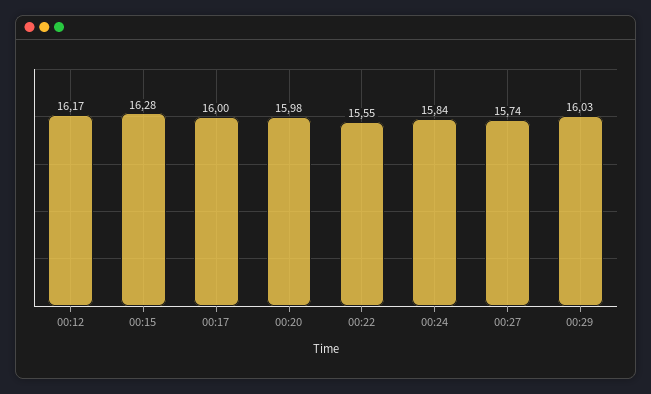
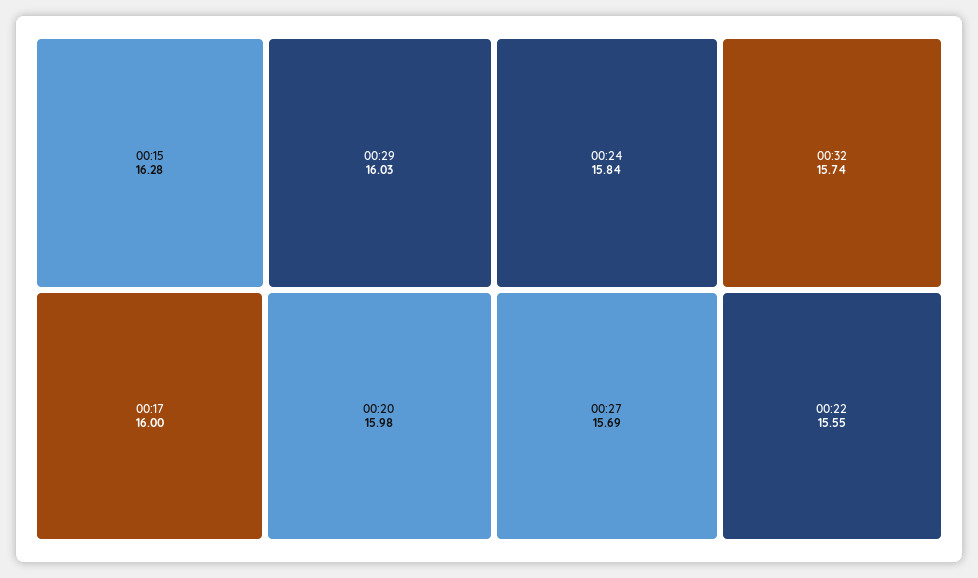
00:12: 16.17 -> none
00:27: 15.74 -> 15.69
00:32: none -> 15.74

